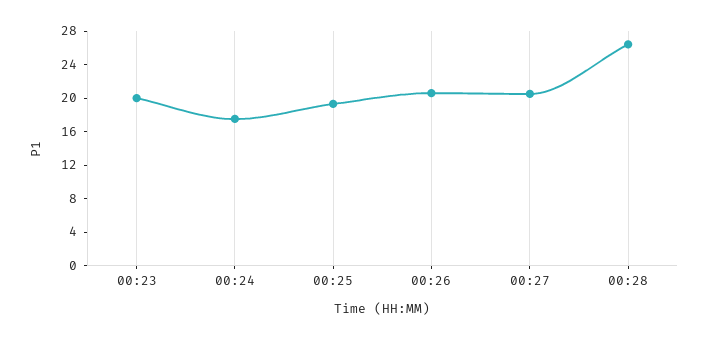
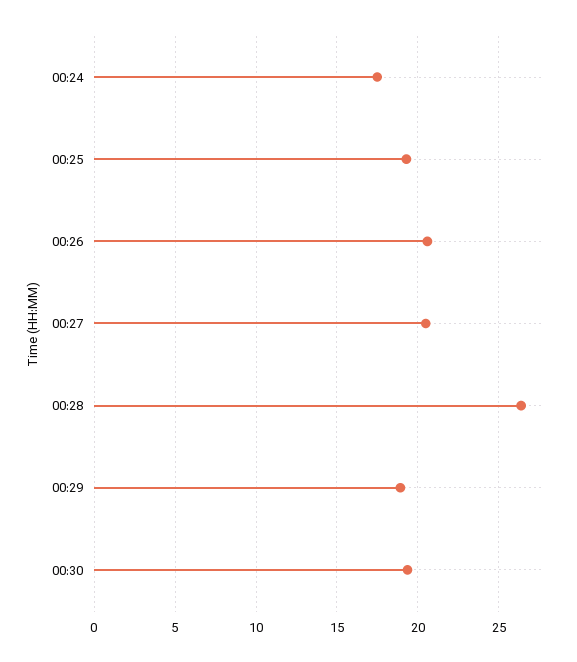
00:23: 20 -> none
00:29: none -> 19
00:30: none -> 19.5

